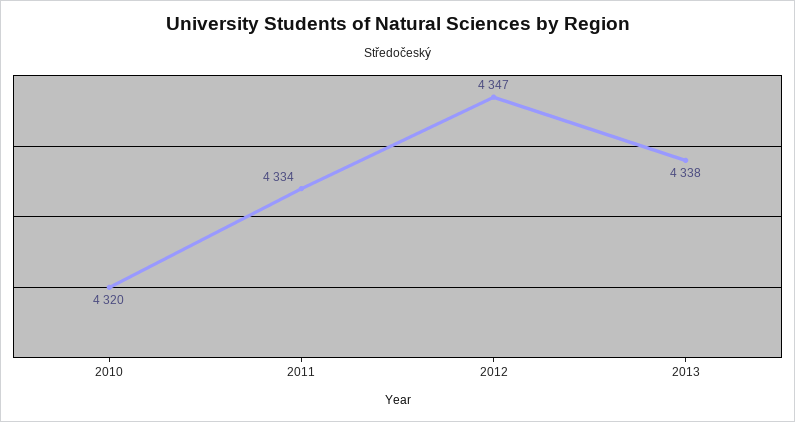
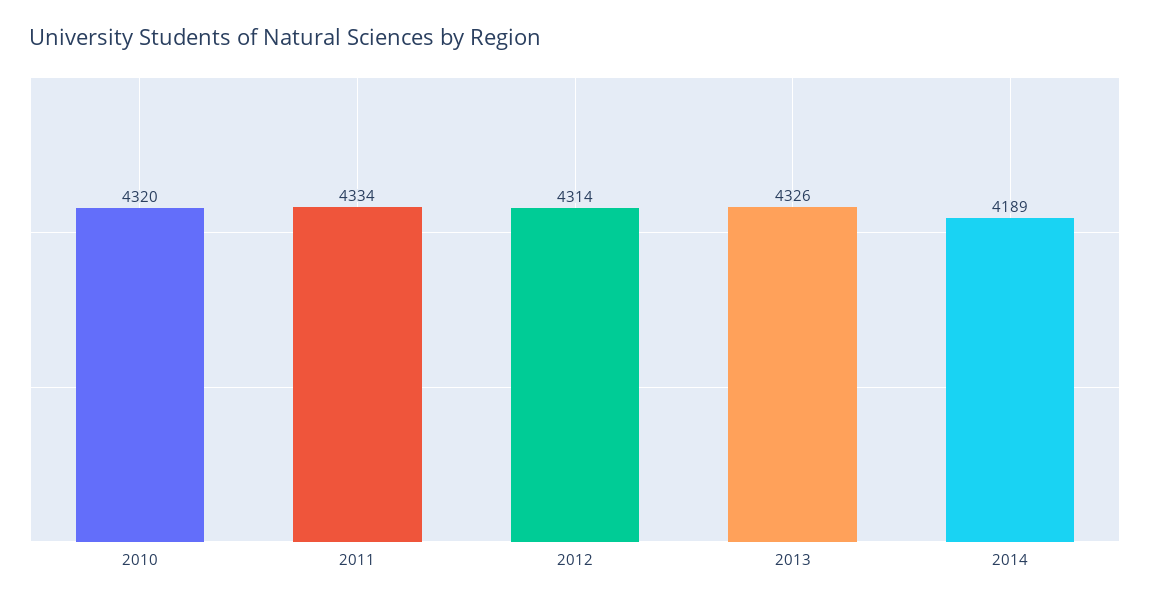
2012: 4347 -> 4314
2013: 4338 -> 4326
2014: none -> 4189

